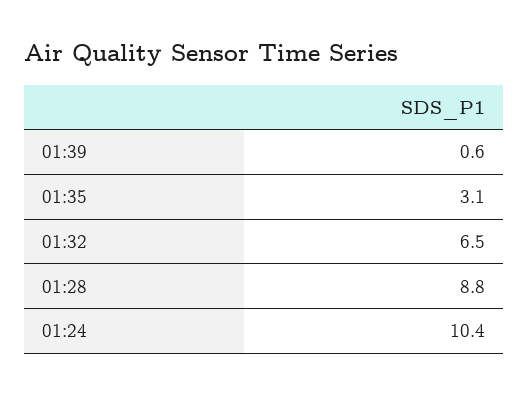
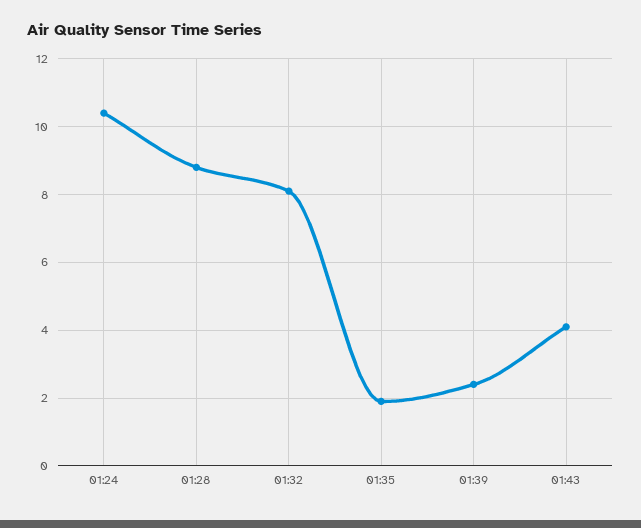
01:39: 0.6 -> 2.5
01:35: 3.1 -> 2
01:32: 6.5 -> 8
01:43: none -> 4

